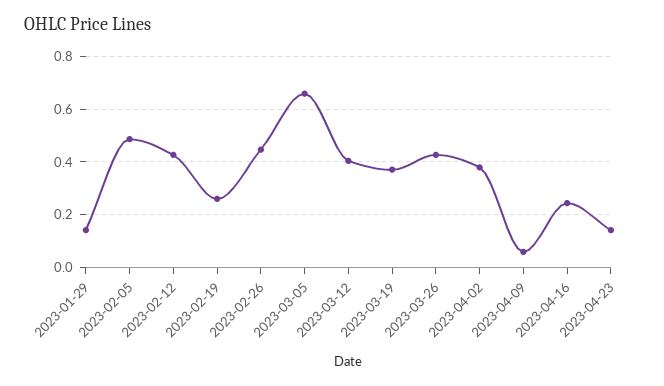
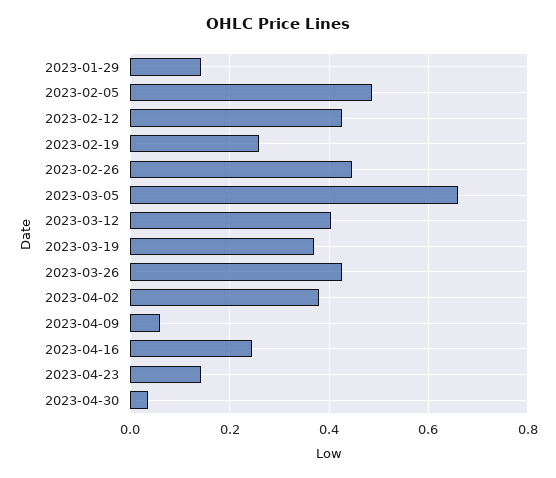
2023-04-30: none -> 0.04

